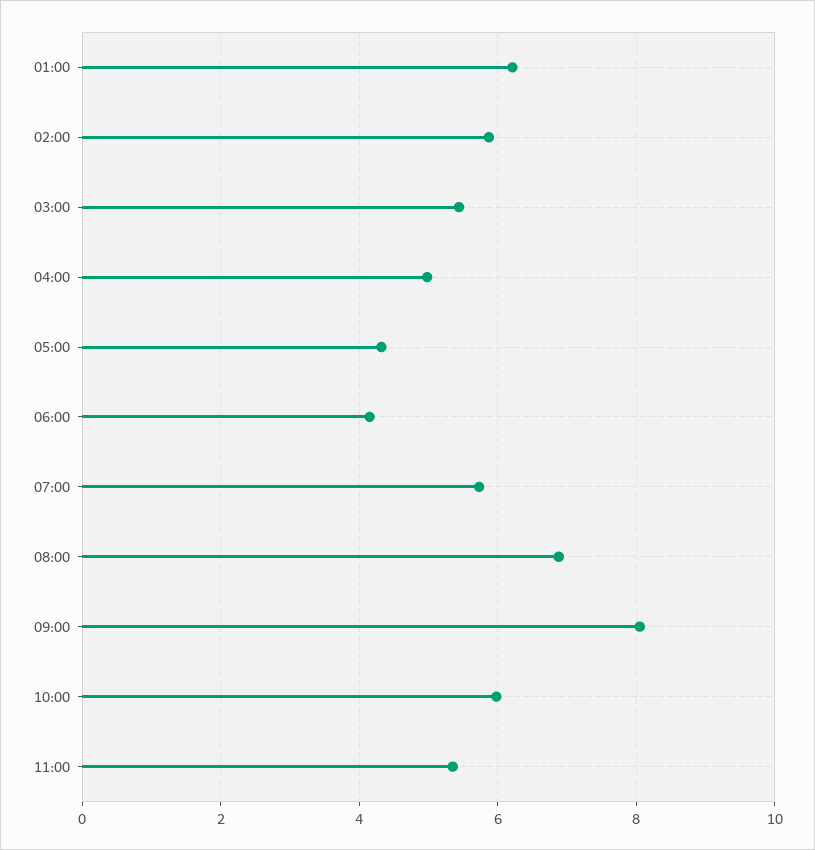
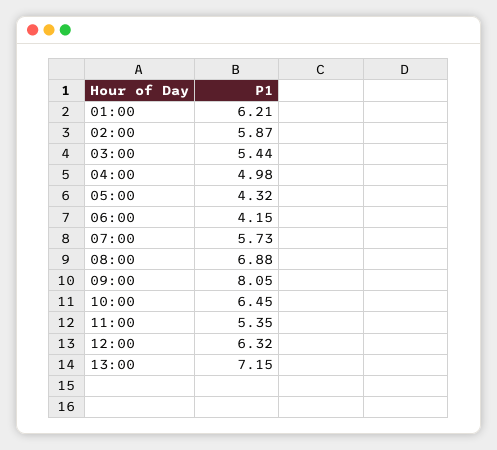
10:00: 6 -> 6.45
12:00: none -> 6.32
13:00: none -> 7.15

